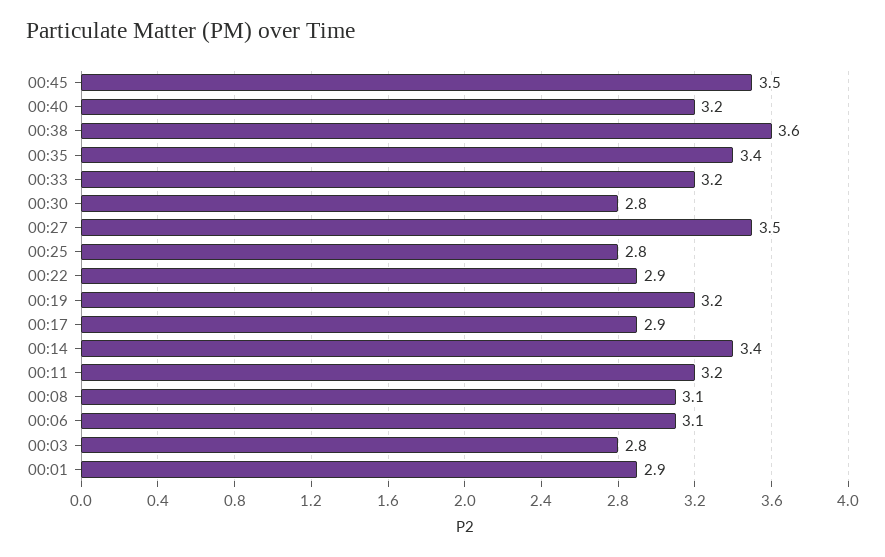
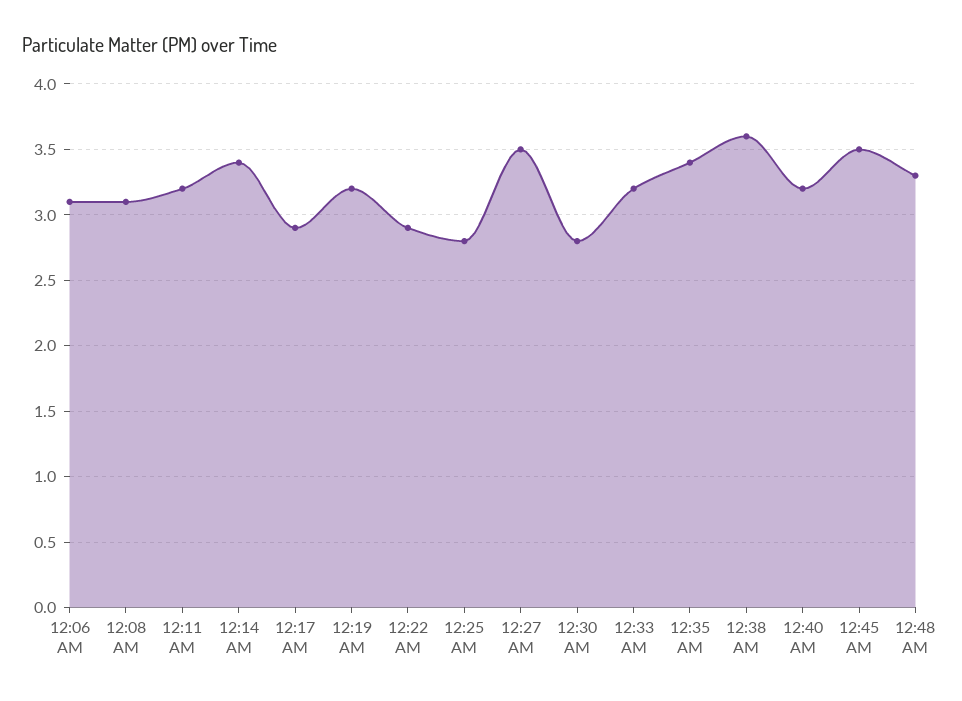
00:03: 2.8 -> none
00:01: 2.9 -> none
12:48 AM: none -> 3.3

